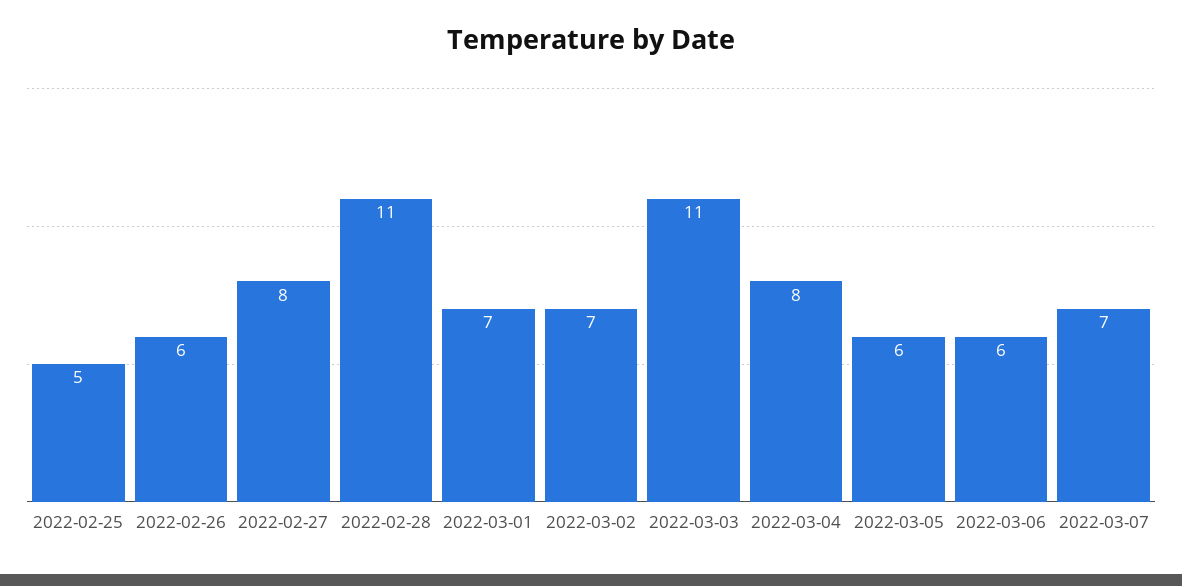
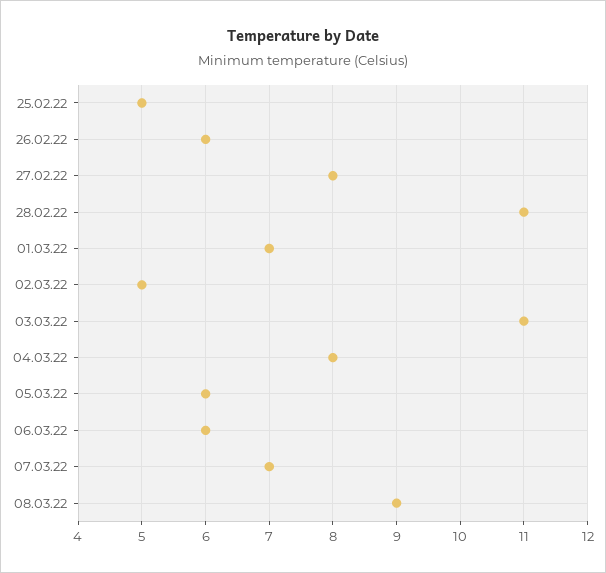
2022-03-02: 7 -> 5
08.03.22: none -> 9

